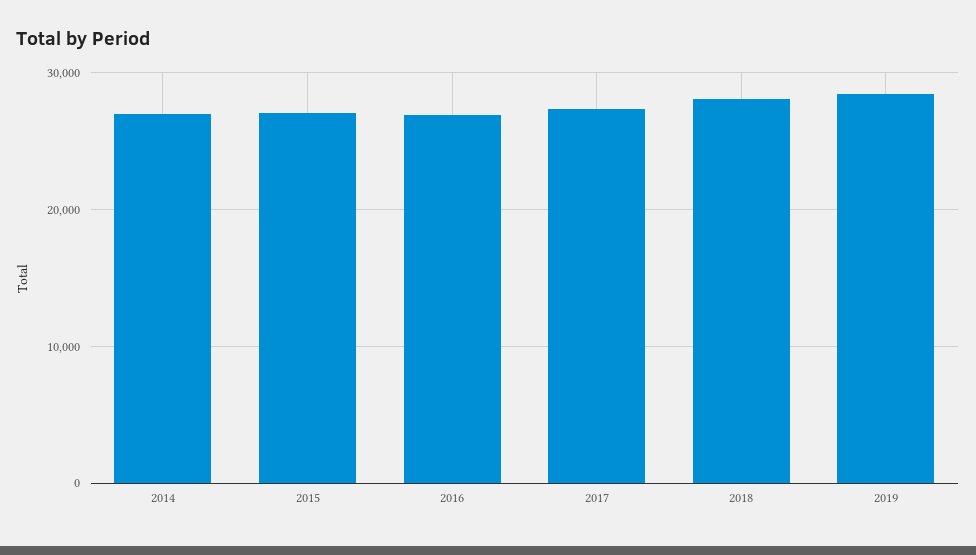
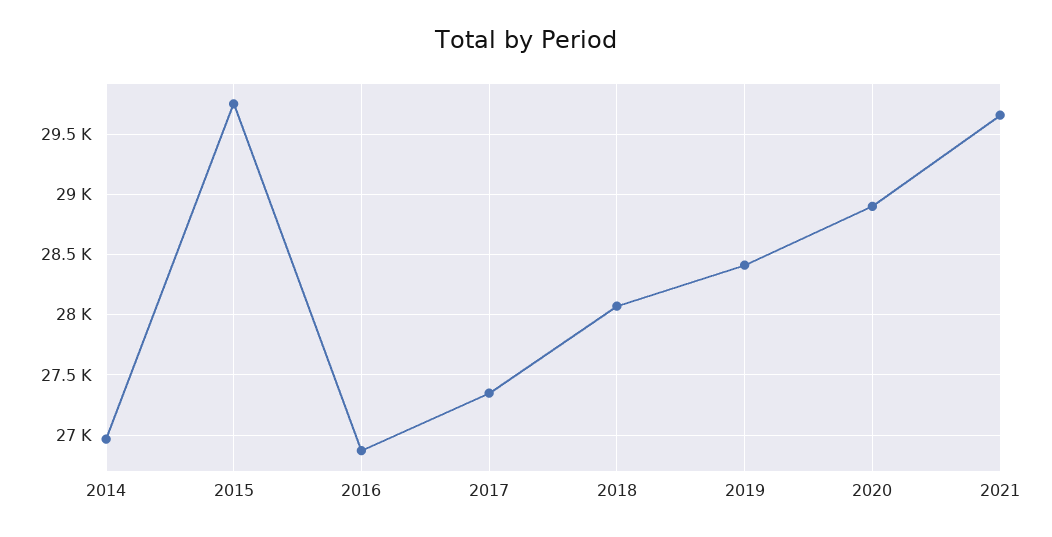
2015: 27000 -> 29750
2020: none -> 28900
2021: none -> 29650

